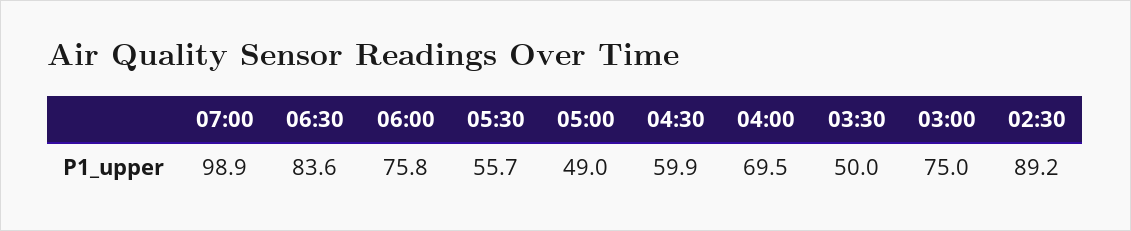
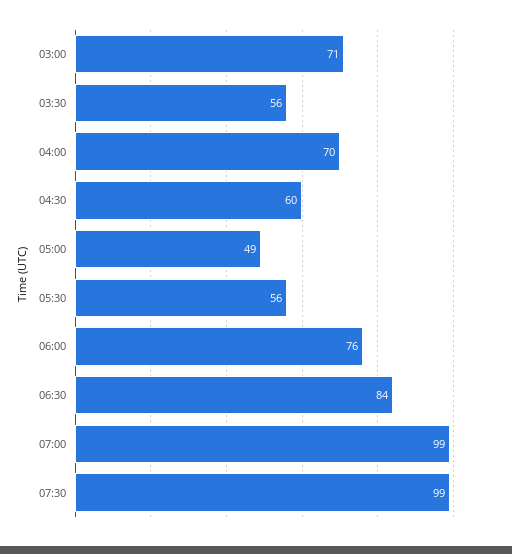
03:30: 50 -> 56
03:00: 75 -> 71
02:30: 89.2 -> none
07:30: none -> 99

